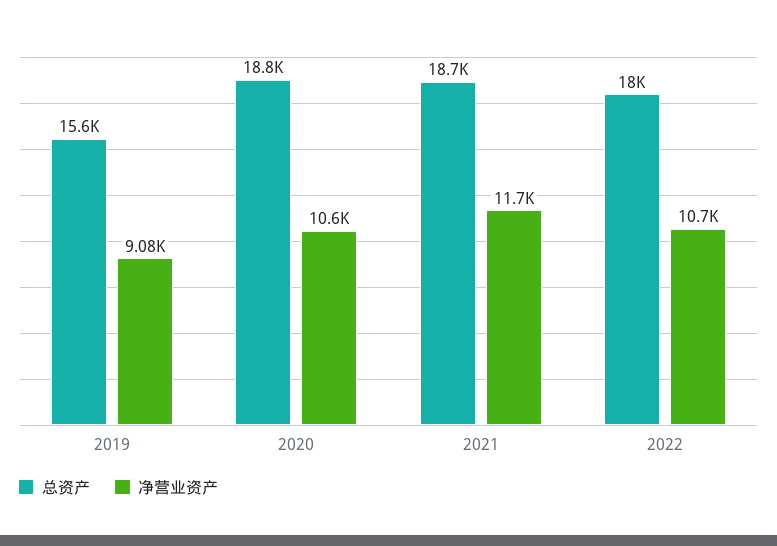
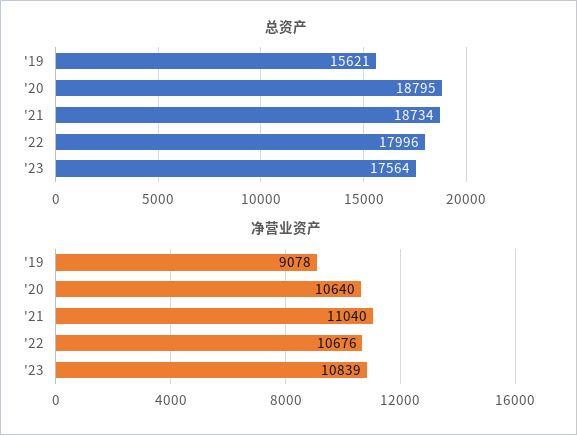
净营业资产, 2021: 11700 -> 11040
总资产, '23: none -> 17564
净营业资产, '23: none -> 10839

